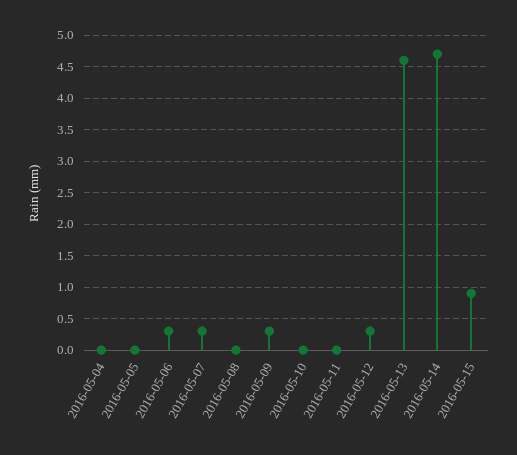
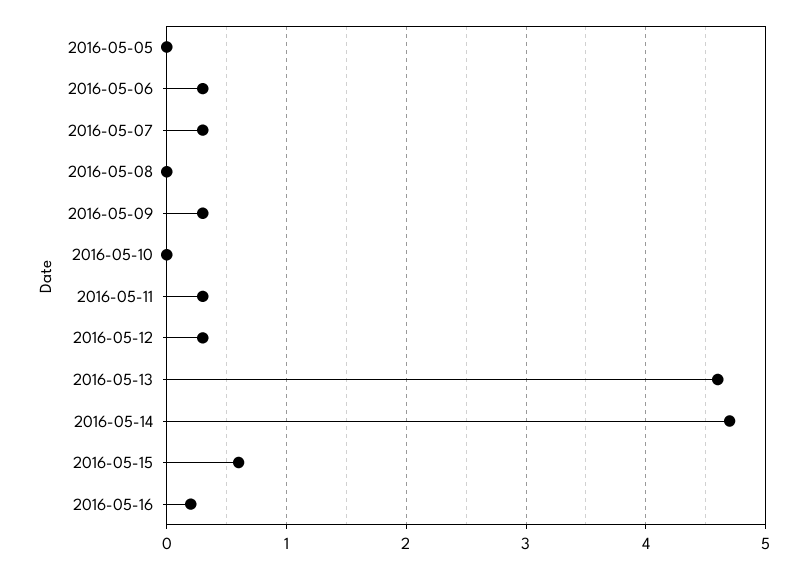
2016-05-04: 0 -> none
2016-05-11: 0 -> 0.3
2016-05-15: 0.9 -> 0.6
2016-05-16: none -> 0.2

